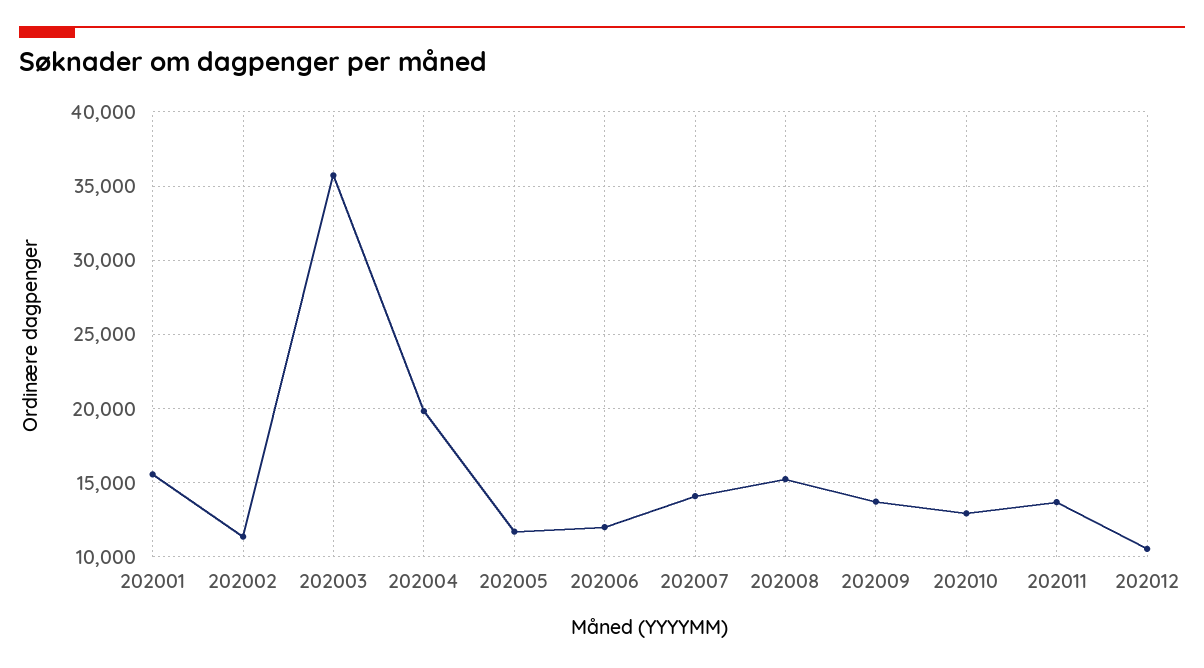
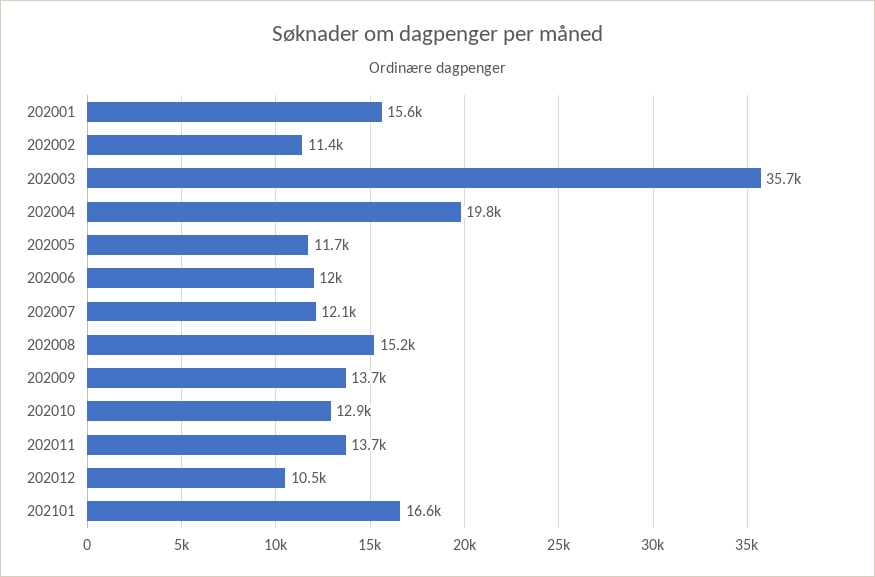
202007: 14000 -> 12100
202101: none -> 16600

